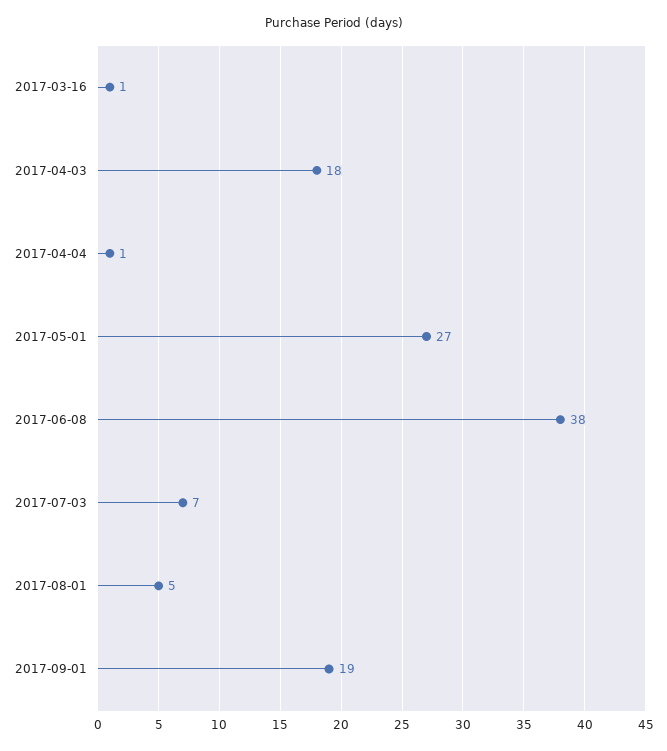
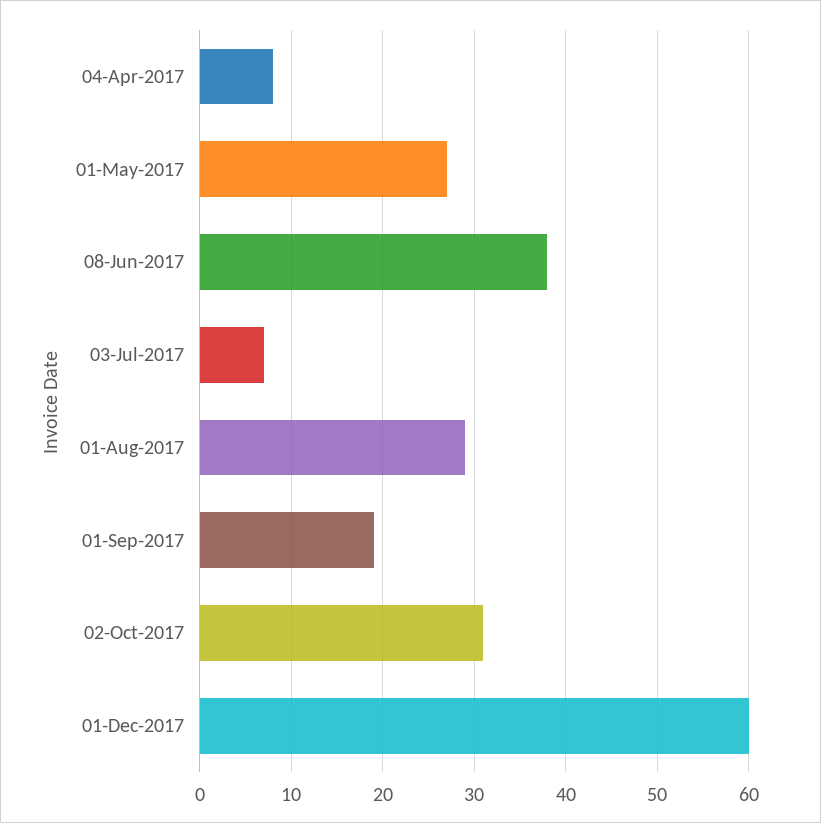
2017-03-16: 1 -> none
2017-04-03: 18 -> none
2017-04-04: 1 -> 8
2017-08-01: 5 -> 29
02-Oct-2017: none -> 31
01-Dec-2017: none -> 60

